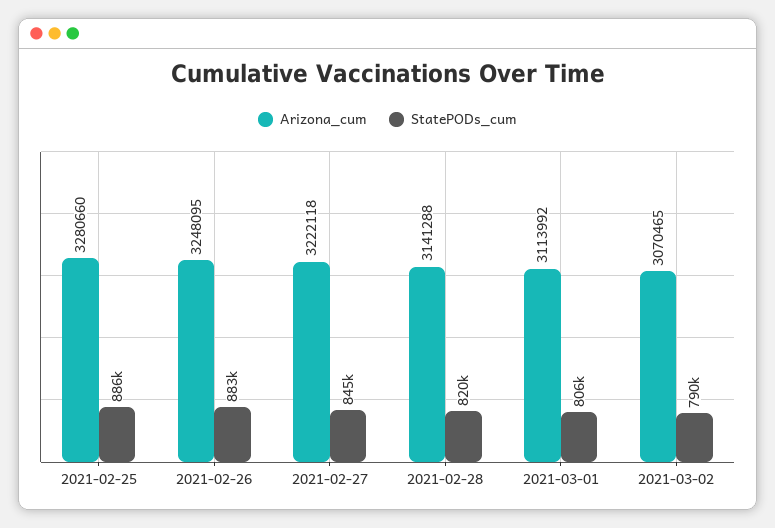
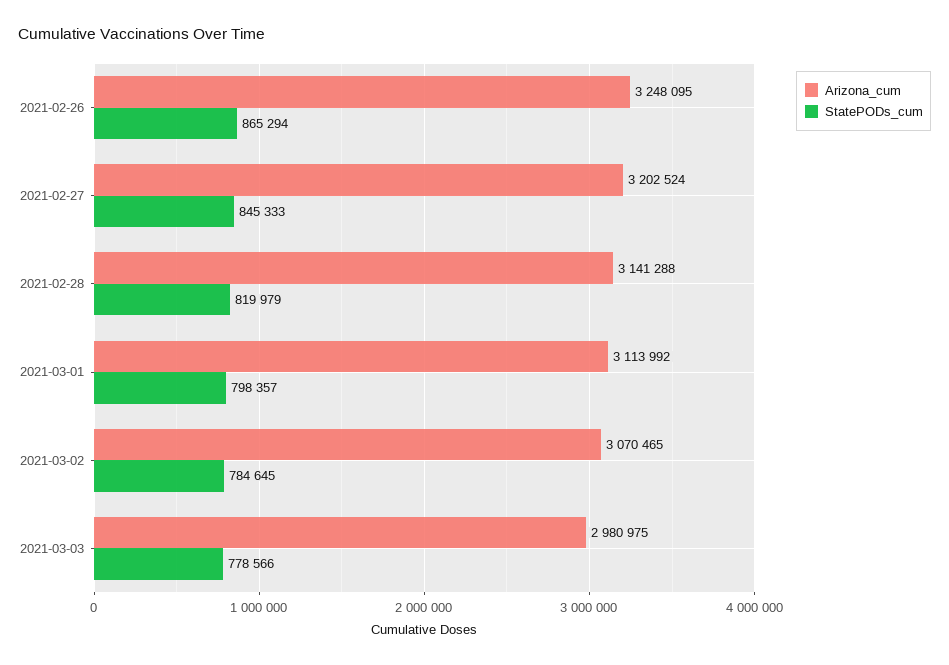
Arizona_cum, 2021-02-25: 3280660 -> none
StatePODs_cum, 2021-02-25: 886000 -> none
StatePODs_cum, 2021-02-26: 883000 -> 865294
Arizona_cum, 2021-02-27: 3222118 -> 3202524
StatePODs_cum, 2021-03-01: 806000 -> 798357
StatePODs_cum, 2021-03-02: 790000 -> 784645
Arizona_cum, 2021-03-03: none -> 2980975
StatePODs_cum, 2021-03-03: none -> 778566

